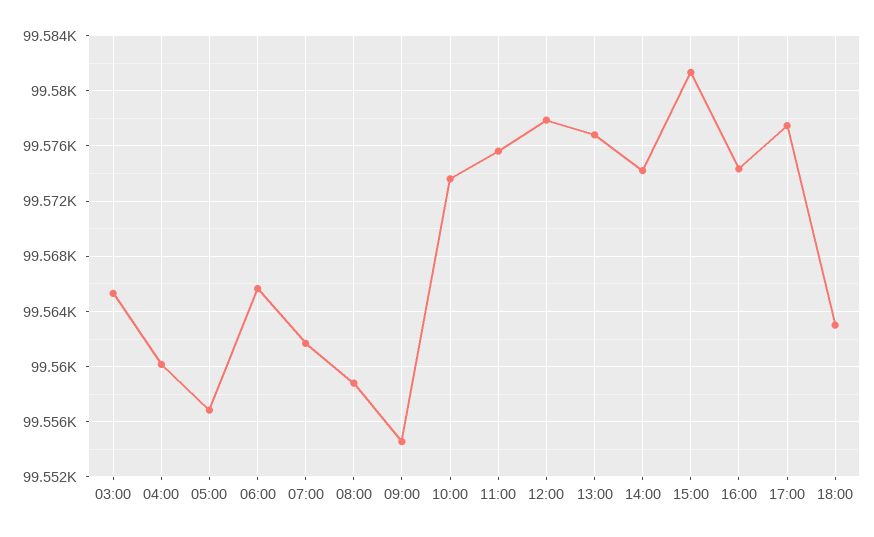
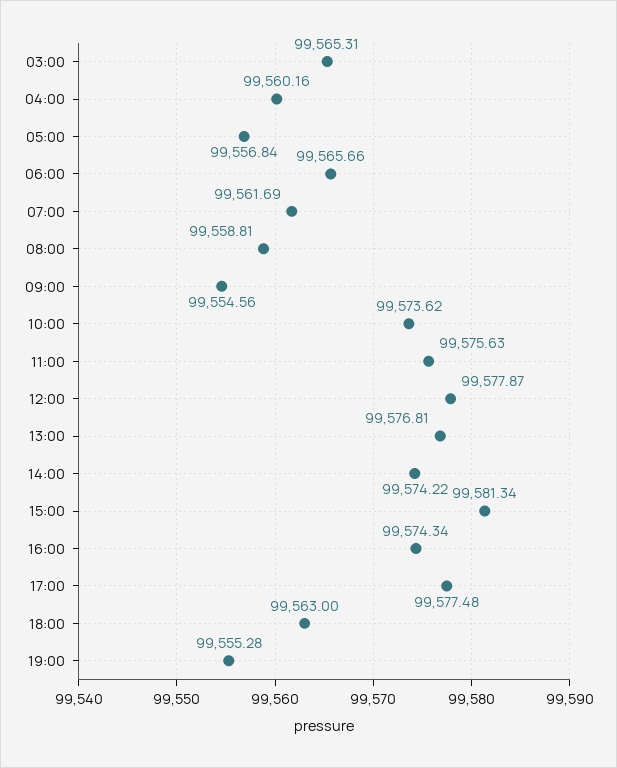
19:00: none -> 99555.28

